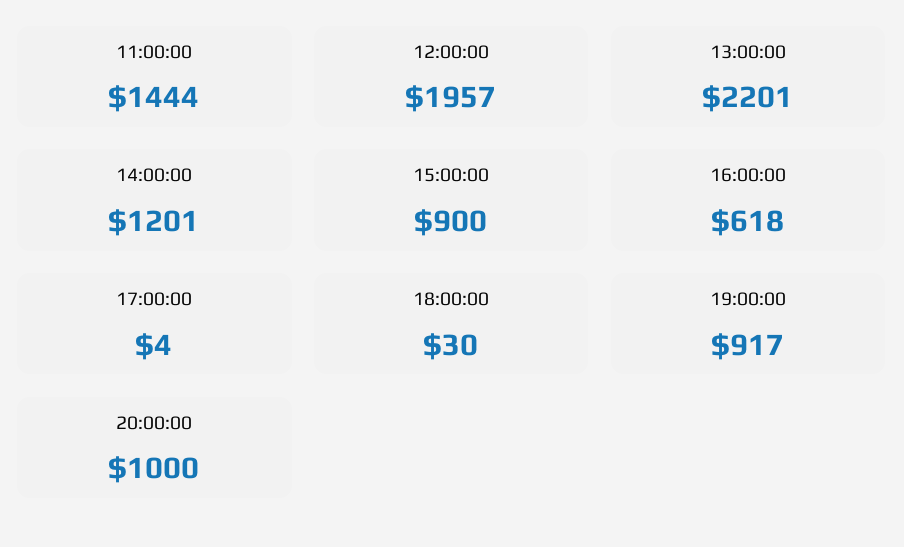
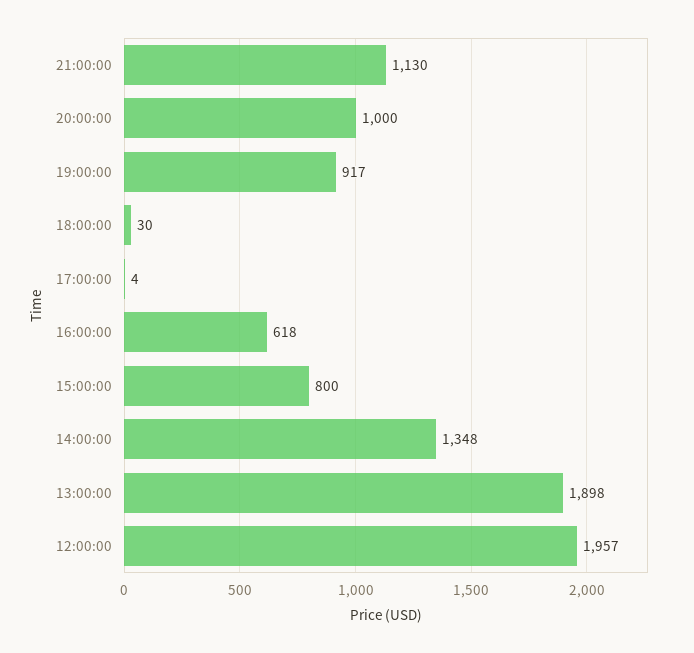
11:00:00: 1444 -> none
13:00:00: 2201 -> 1898
14:00:00: 1201 -> 1348
15:00:00: 900 -> 800
21:00:00: none -> 1130

